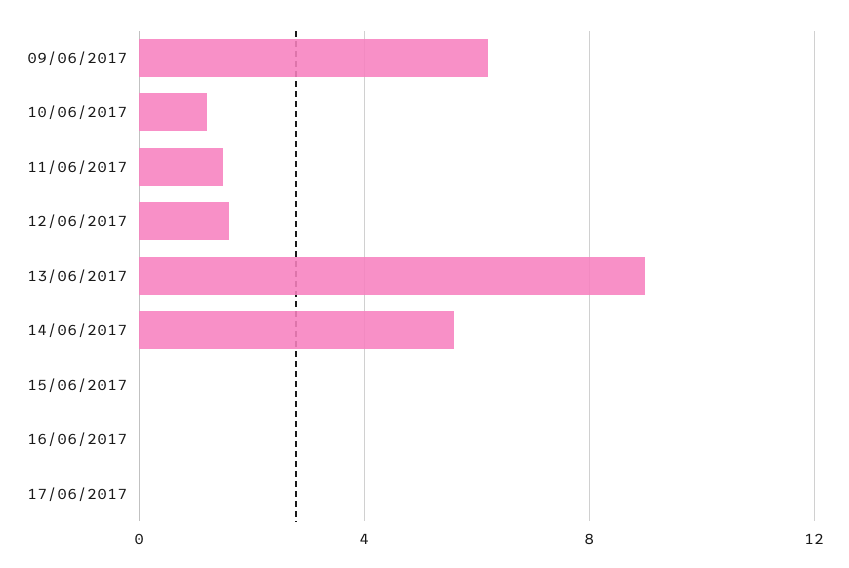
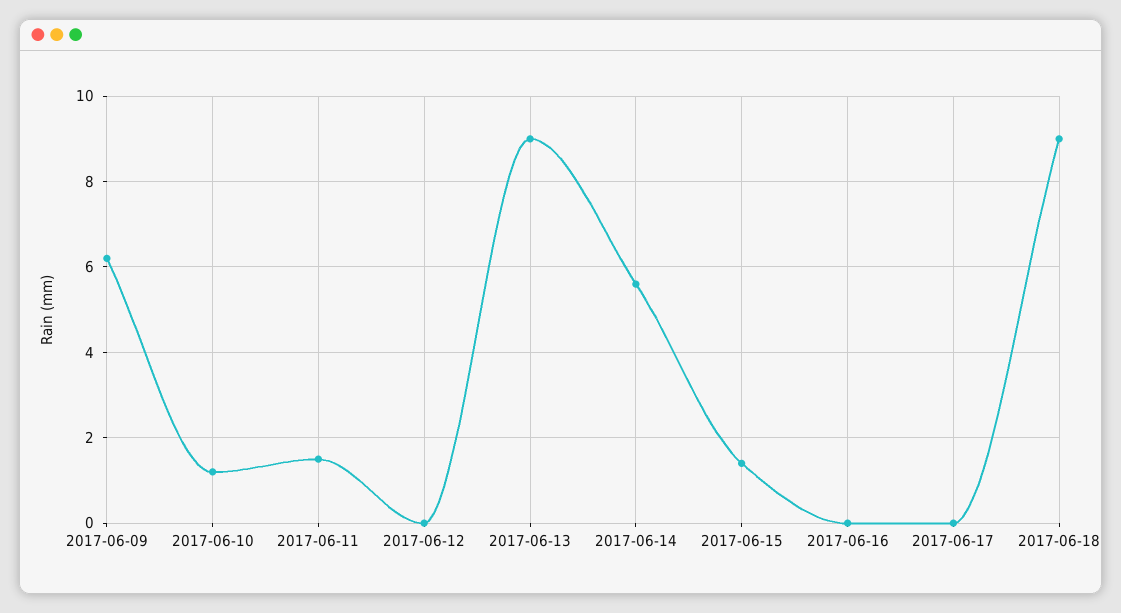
12/06/2017: 1.5 -> 0
15/06/2017: 0 -> 1.5
2017-06-18: none -> 9

